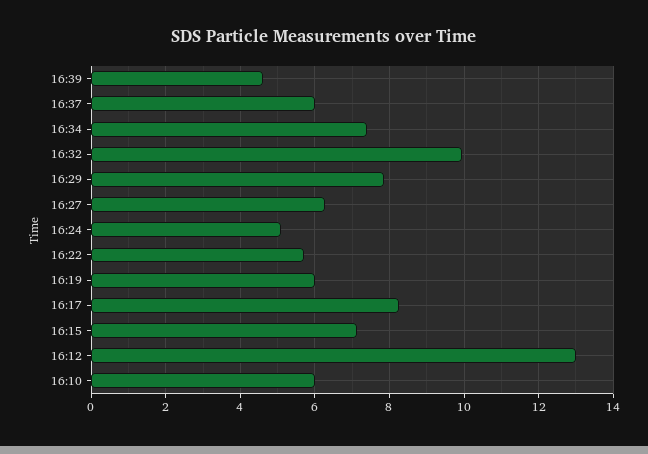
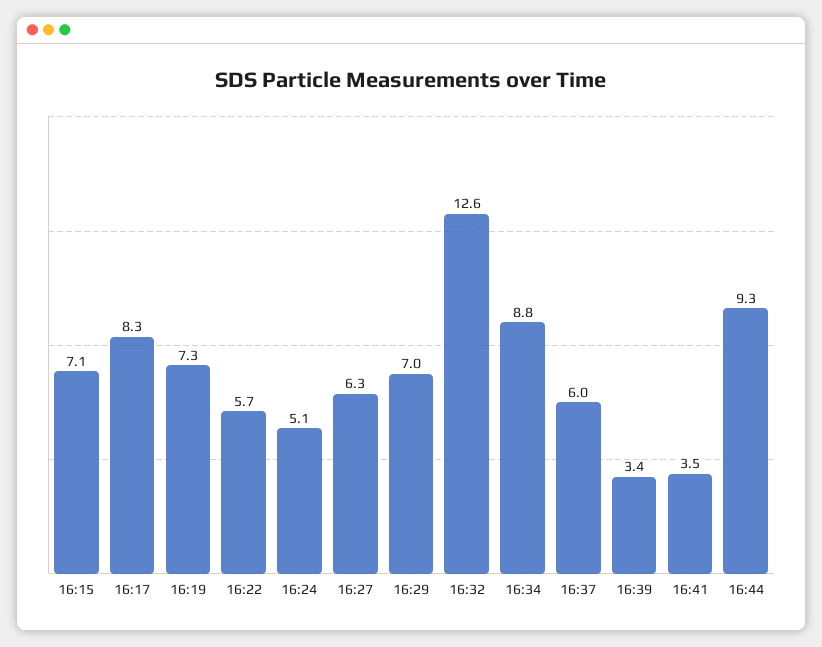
16:39: 4.6 -> 3.4
16:34: 7.4 -> 8.8
16:32: 10 -> 12.6
16:29: 7.8 -> 7
16:19: 6 -> 7.3
16:12: 13 -> none
16:10: 6 -> none
16:41: none -> 3.5
16:44: none -> 9.3

